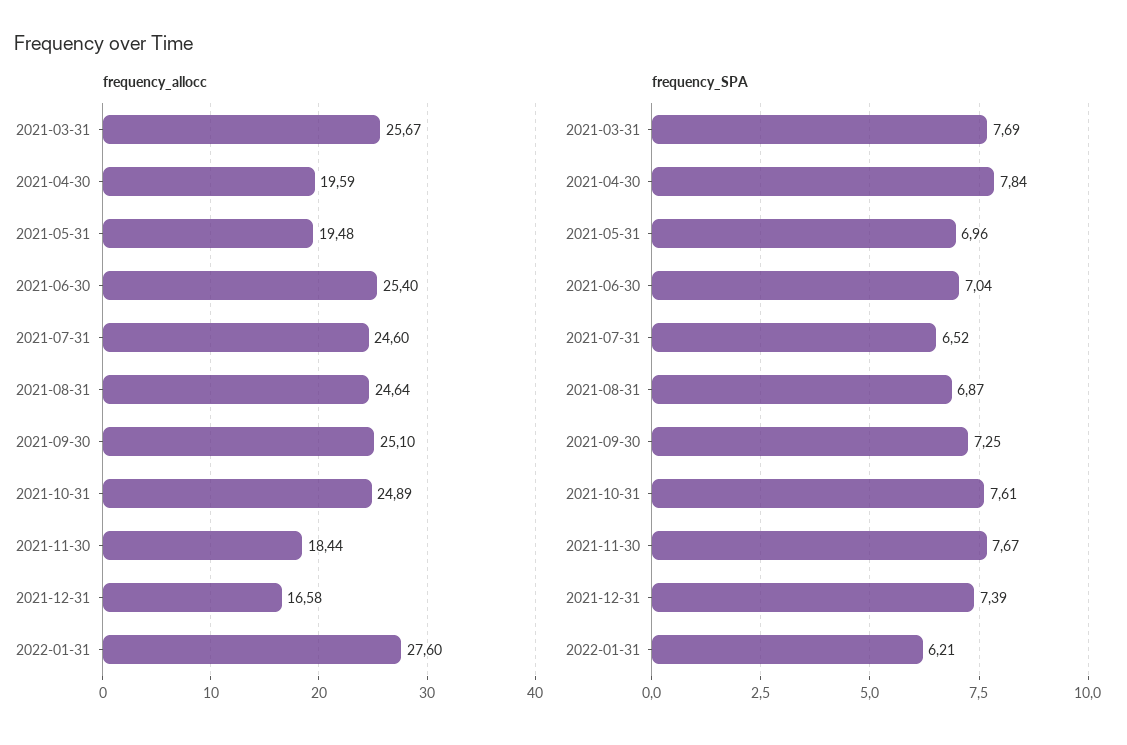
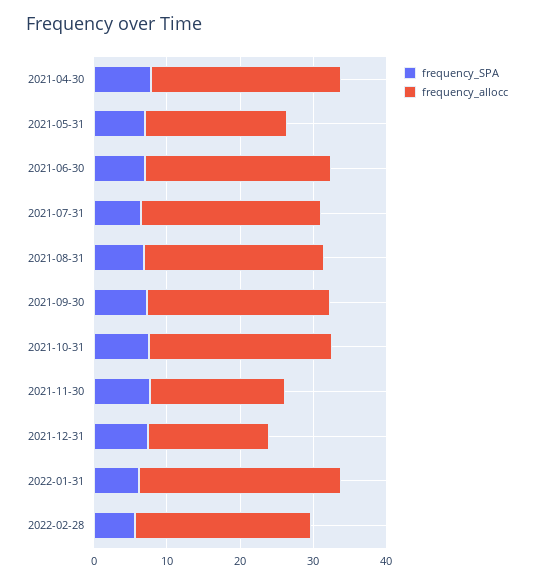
frequency_allocc, 2021-03-31: 25.67 -> none
frequency_allocc, 2021-04-30: 19.59 -> 26
frequency_SPA, 2021-03-31: 7.69 -> none
frequency_SPA, 2022-02-28: none -> 6
frequency_allocc, 2022-02-28: none -> 24

